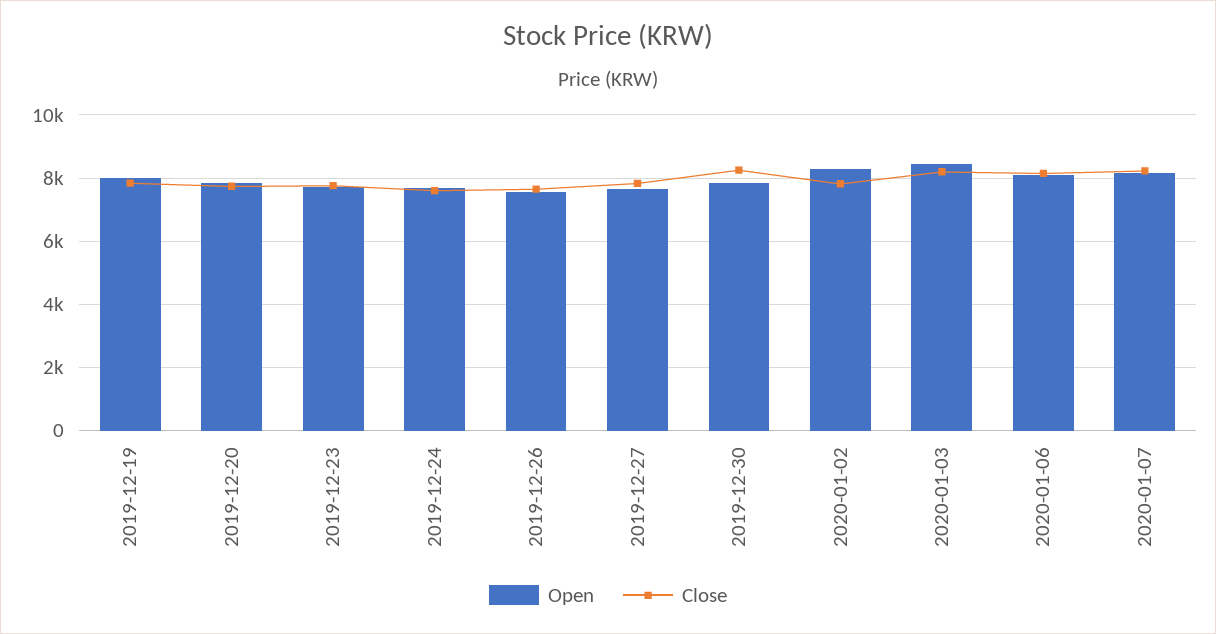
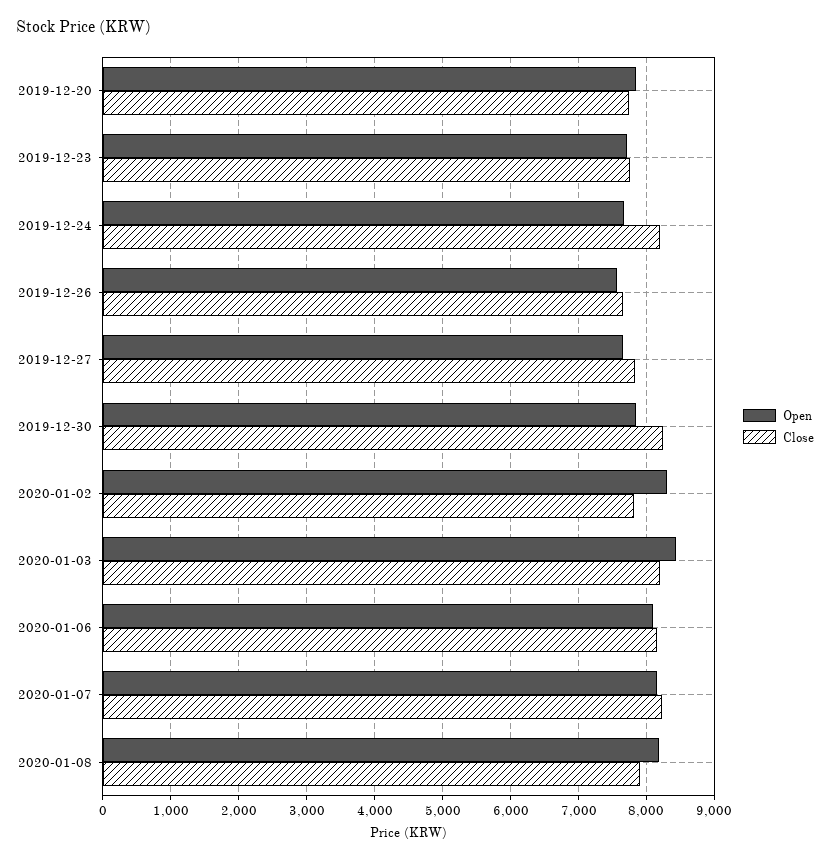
Open, 2019-12-19: 8000 -> none
Close, 2019-12-19: 7800 -> none
Close, 2019-12-24: 7600 -> 8200
Open, 2020-01-08: none -> 8200
Close, 2020-01-08: none -> 7900

